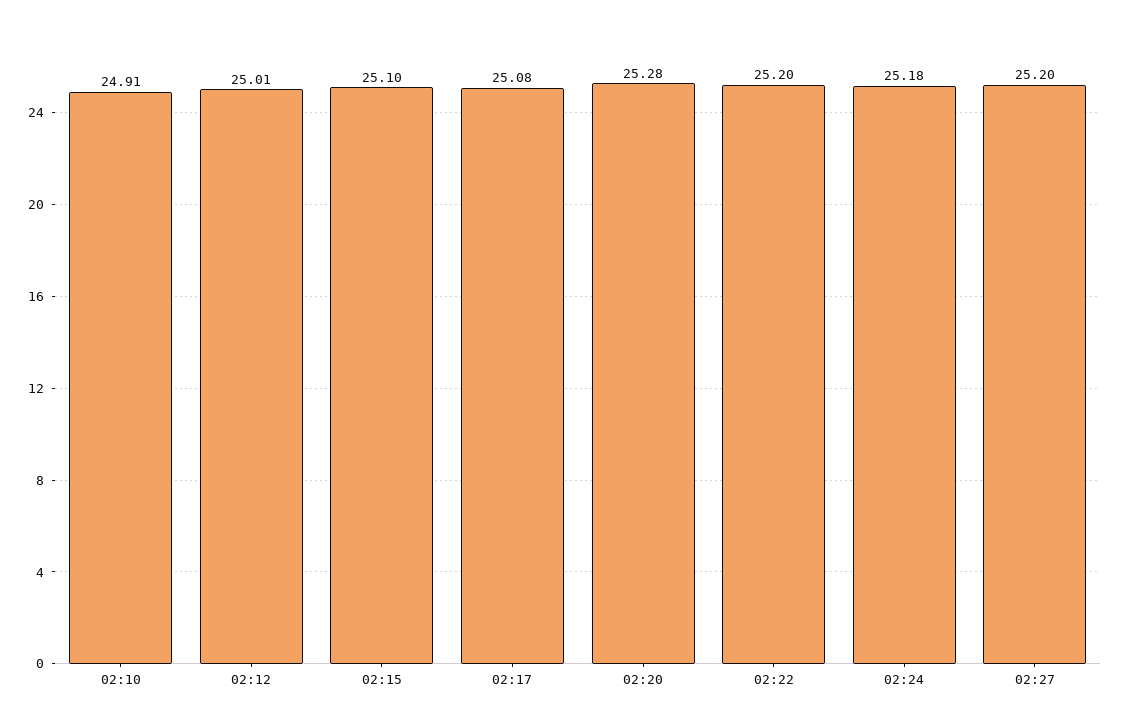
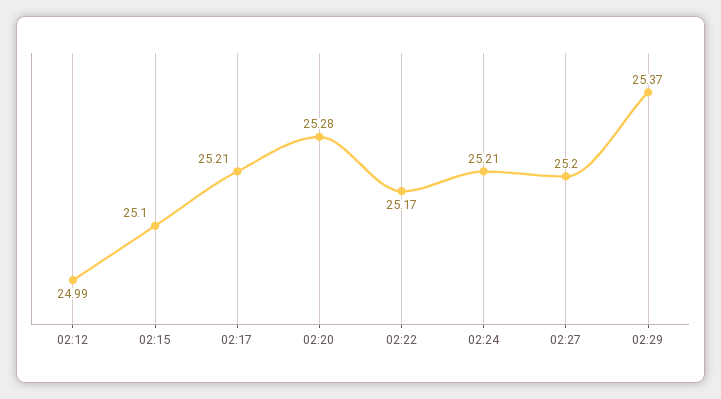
02:10: 24.91 -> none
02:12: 25.01 -> 24.99
02:17: 25.08 -> 25.21
02:22: 25.2 -> 25.17
02:24: 25.18 -> 25.21
02:29: none -> 25.37

